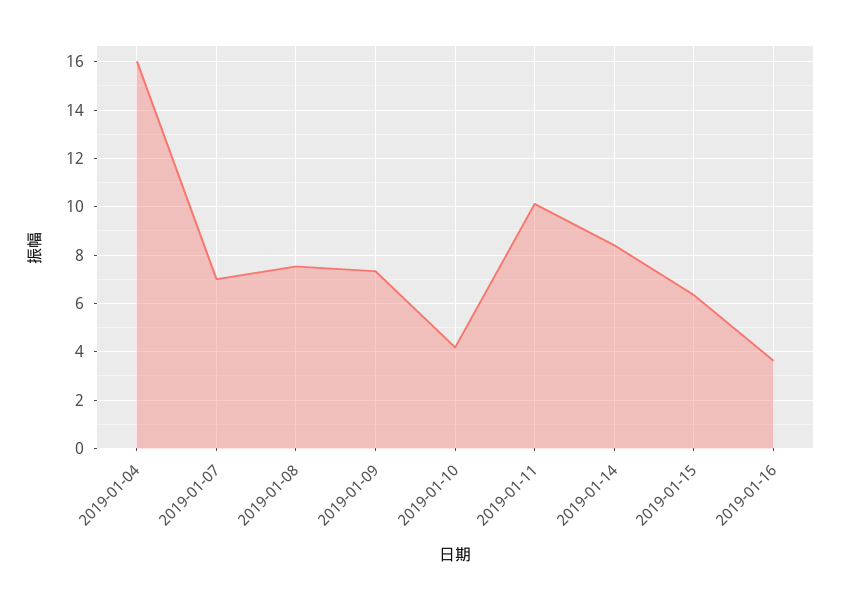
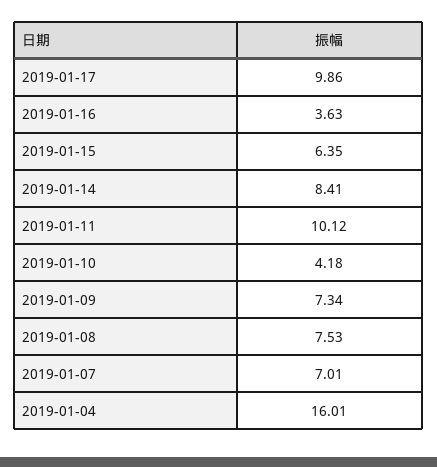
2019-01-17: none -> 9.86

